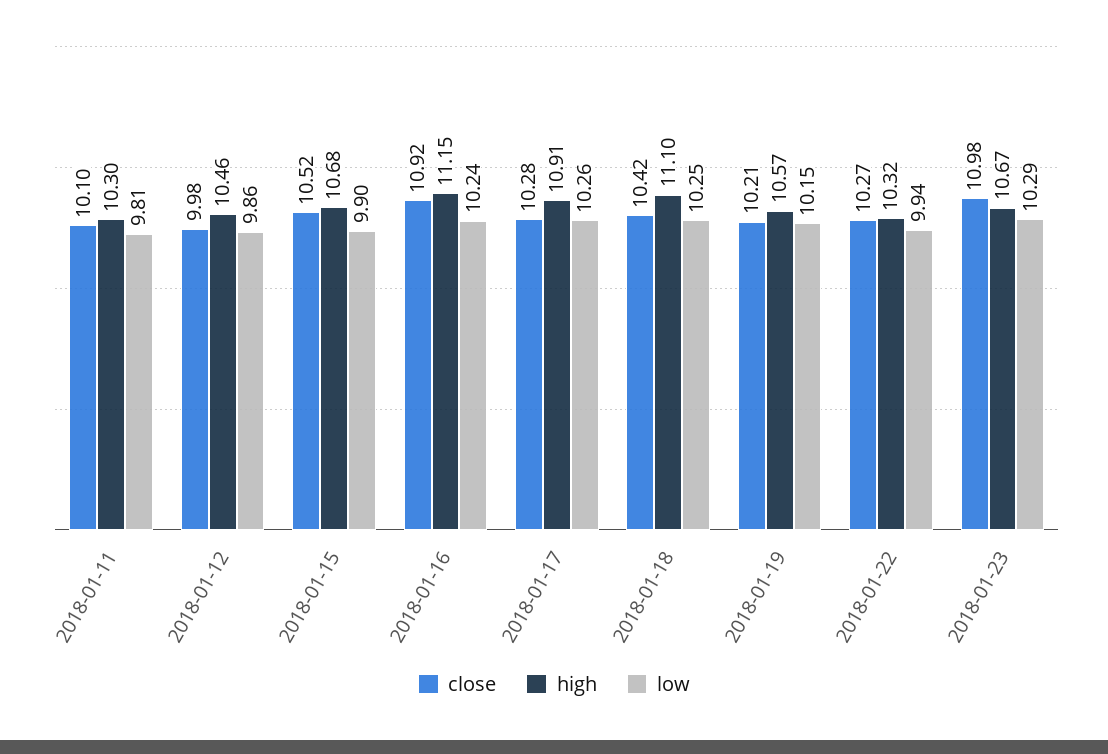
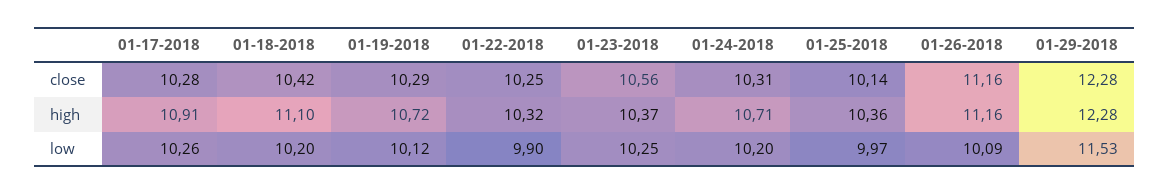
close, 2018-01-11: 10.1 -> none
high, 2018-01-11: 10.3 -> none
low, 2018-01-11: 9.81 -> none
close, 2018-01-12: 9.98 -> none
high, 2018-01-12: 10.46 -> none
low, 2018-01-12: 9.86 -> none
close, 2018-01-15: 10.52 -> none
high, 2018-01-15: 10.68 -> none
low, 2018-01-15: 9.9 -> none
close, 2018-01-16: 10.92 -> none
high, 2018-01-16: 11.15 -> none
low, 2018-01-16: 10.24 -> none
low, 2018-01-18: 10.25 -> 10.2
close, 2018-01-19: 10.21 -> 10.29
high, 2018-01-19: 10.57 -> 10.72
low, 2018-01-19: 10.15 -> 10.12
close, 2018-01-22: 10.27 -> 10.25
low, 2018-01-22: 9.94 -> 9.9
close, 2018-01-23: 10.98 -> 10.56
high, 2018-01-23: 10.67 -> 10.37
low, 2018-01-23: 10.29 -> 10.25
close, 01-24-2018: none -> 10.31
close, 01-25-2018: none -> 10.14
close, 01-26-2018: none -> 11.16
close, 01-29-2018: none -> 12.28
high, 01-24-2018: none -> 10.71
high, 01-25-2018: none -> 10.36
high, 01-26-2018: none -> 11.16
high, 01-29-2018: none -> 12.28
low, 01-24-2018: none -> 10.2
low, 01-25-2018: none -> 9.97
low, 01-26-2018: none -> 10.09
low, 01-29-2018: none -> 11.53

